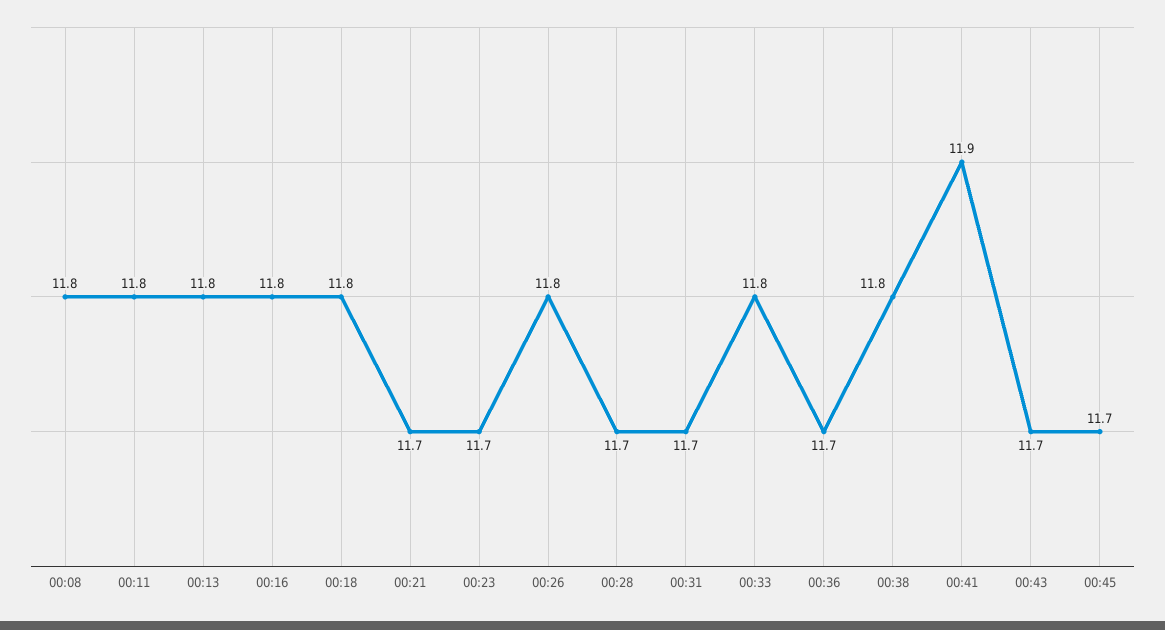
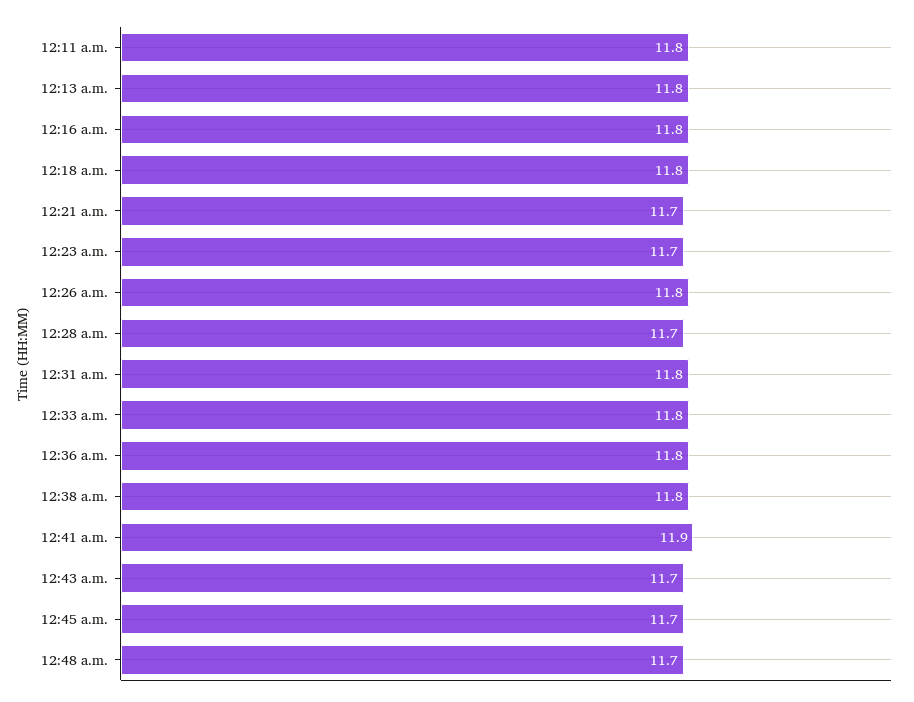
00:08: 11.8 -> none
00:31: 11.7 -> 11.8
00:36: 11.7 -> 11.8
12:48 a.m.: none -> 11.7

